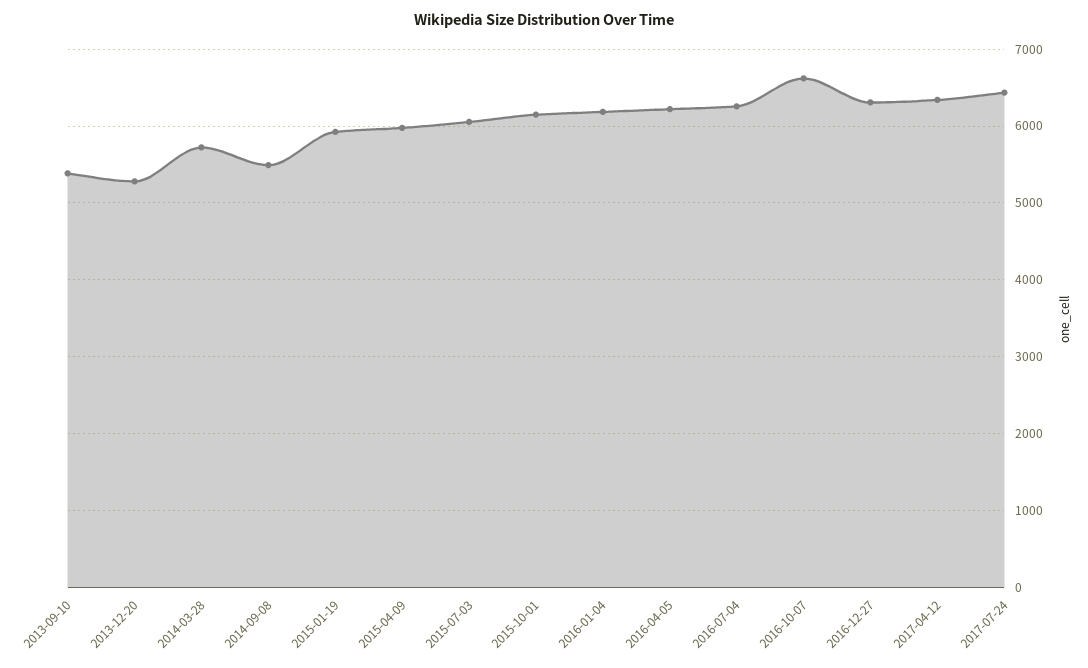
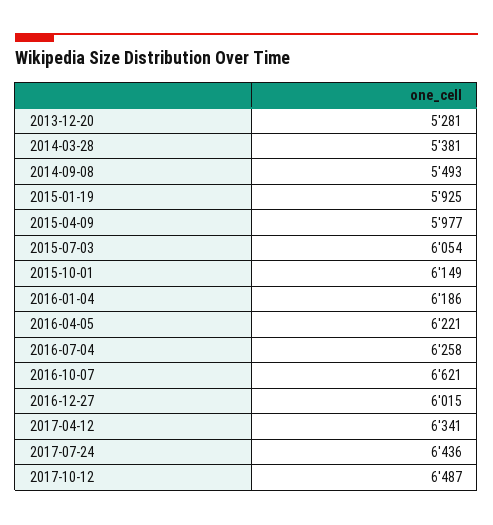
2013-09-10: 5400 -> none
2014-03-28: 5700 -> 5381
2016-12-27: 6300 -> 6015
2017-10-12: none -> 6487

